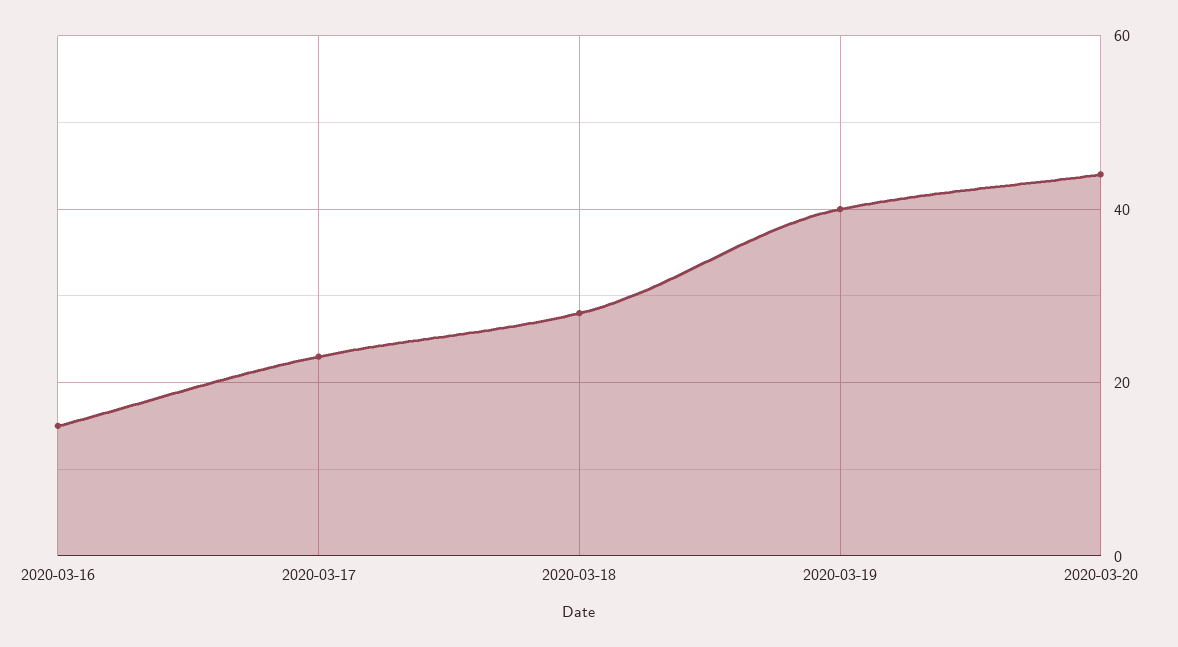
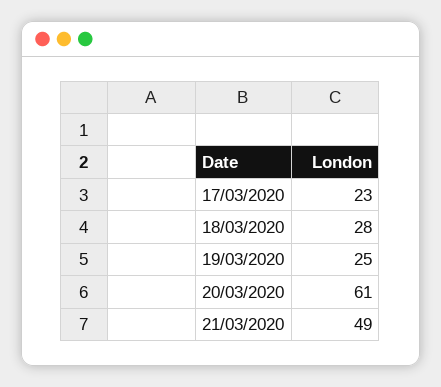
2020-03-16: 15 -> none
2020-03-19: 40 -> 25
2020-03-20: 45 -> 61
21/03/2020: none -> 49

